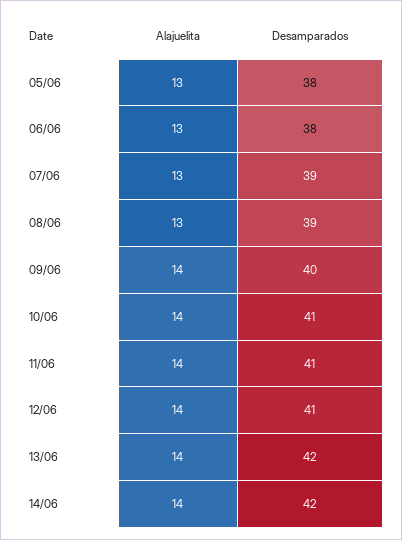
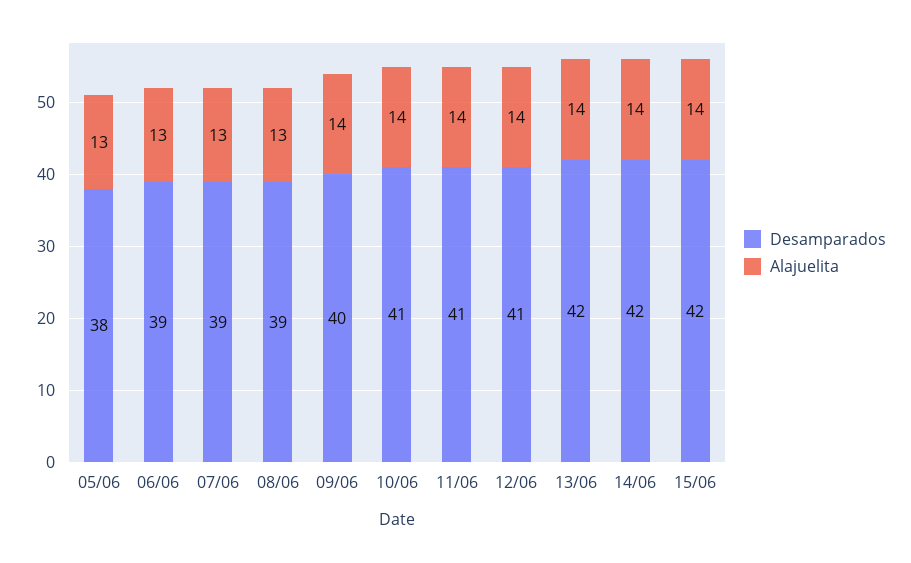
Desamparados, 06/06: 38 -> 39
Desamparados, 15/06: none -> 42
Alajuelita, 15/06: none -> 14

